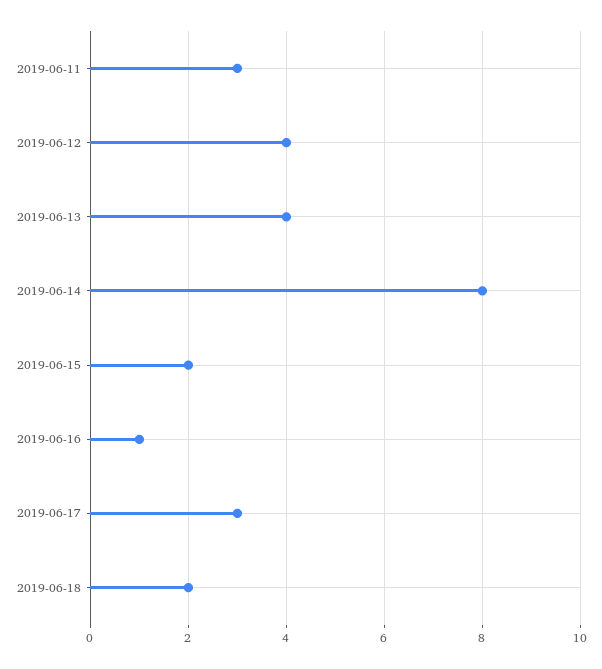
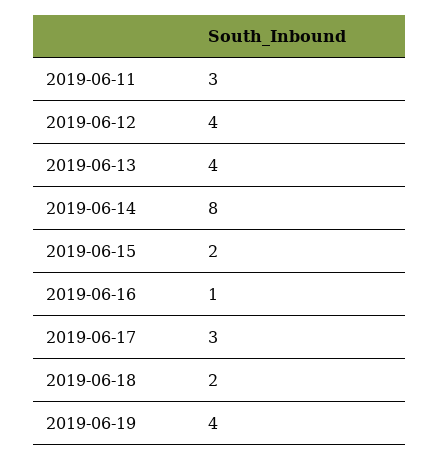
2019-06-19: none -> 4

